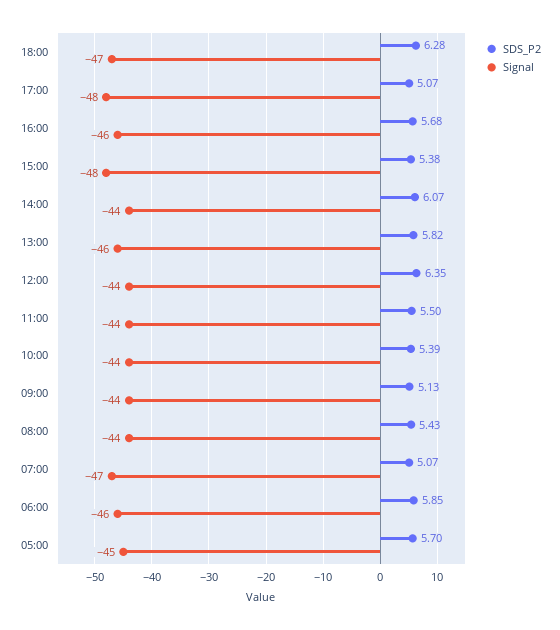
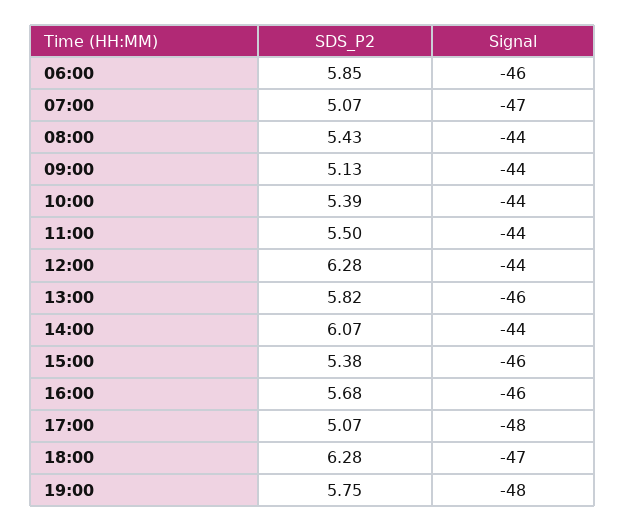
Signal, 15:00: -48 -> -46
SDS_P2, 12:00: 6.35 -> 6.28
SDS_P2, 05:00: 5.7 -> none
Signal, 05:00: -45 -> none
SDS_P2, 19:00: none -> 5.75
Signal, 19:00: none -> -48

